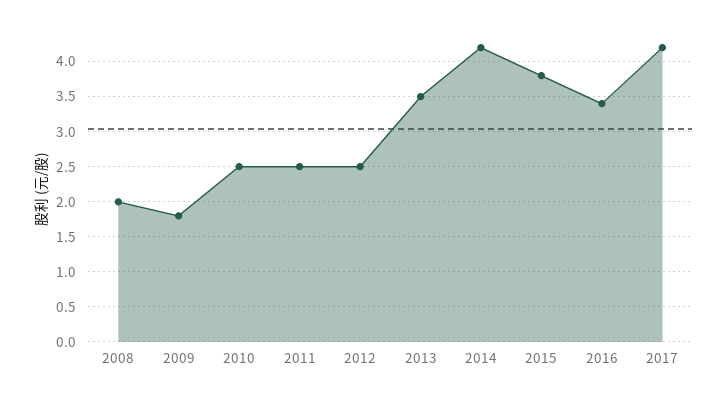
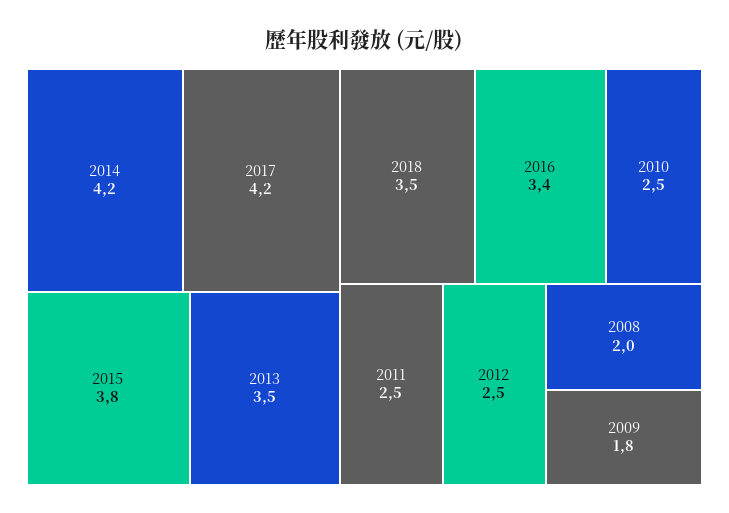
2018: none -> 3.5

